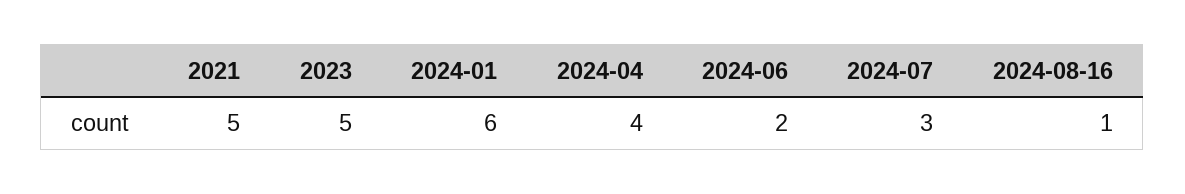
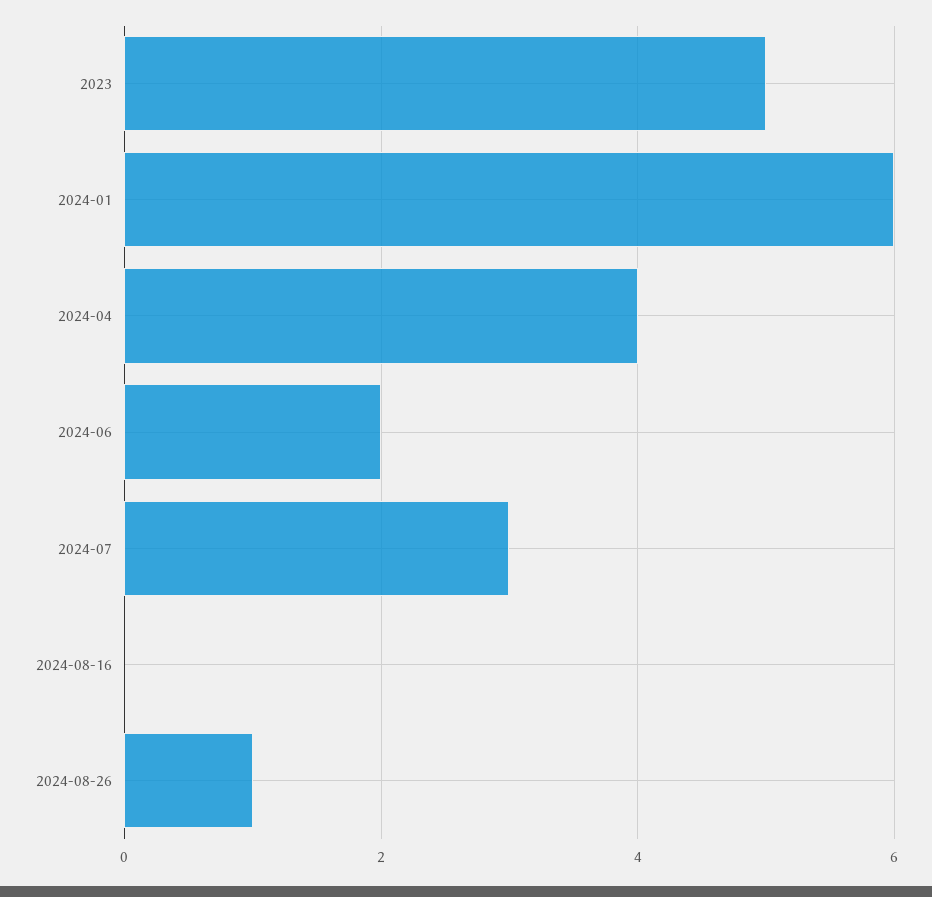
2021: 5 -> none
2024-08-16: 1 -> 0
2024-08-26: none -> 1

